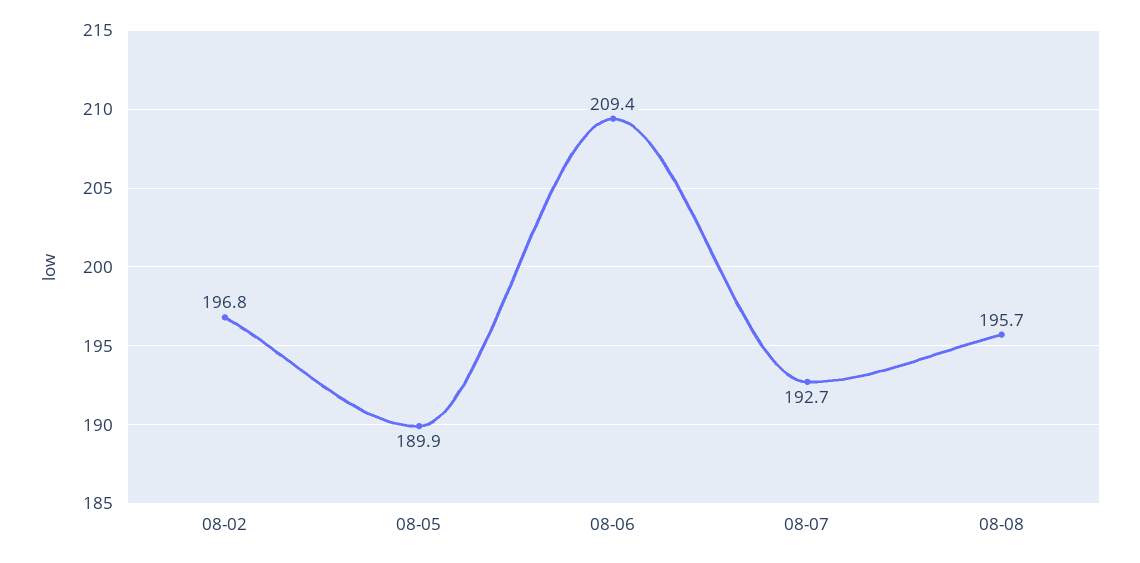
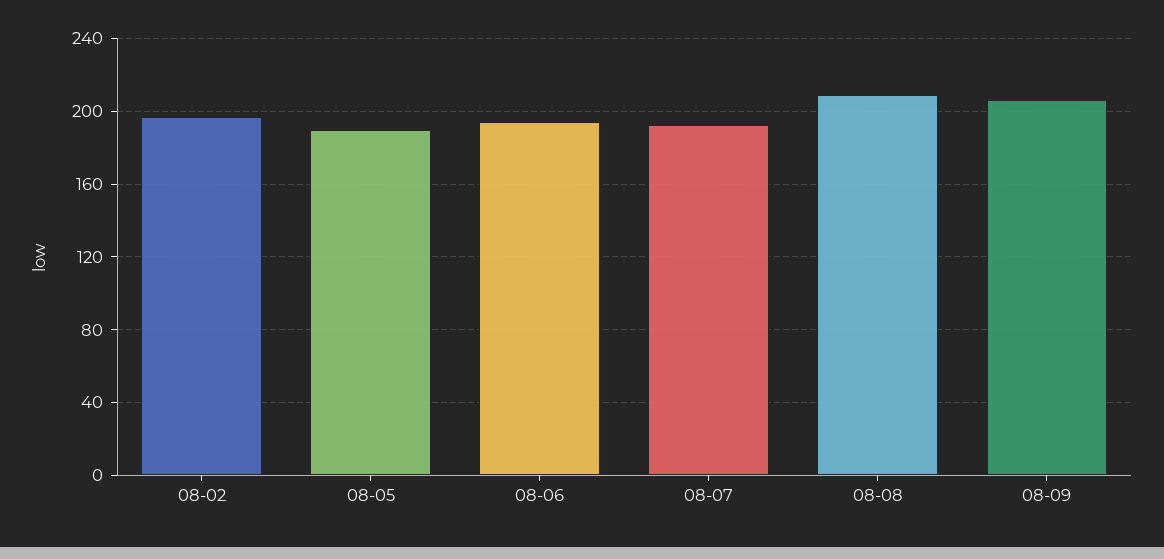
08-06: 209.4 -> 195
08-08: 195.7 -> 210
08-09: none -> 205

